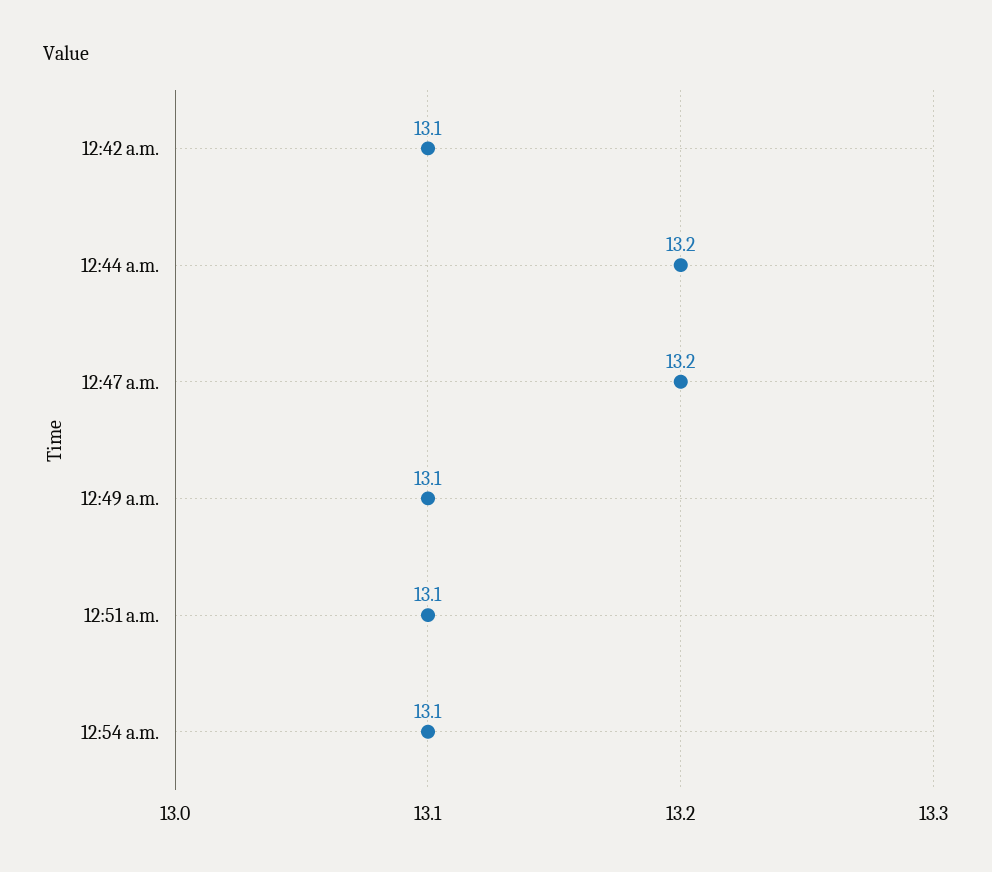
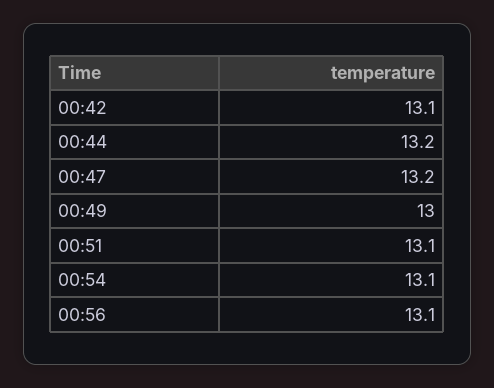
12:49 a.m.: 13.1 -> 13
00:56: none -> 13.1

